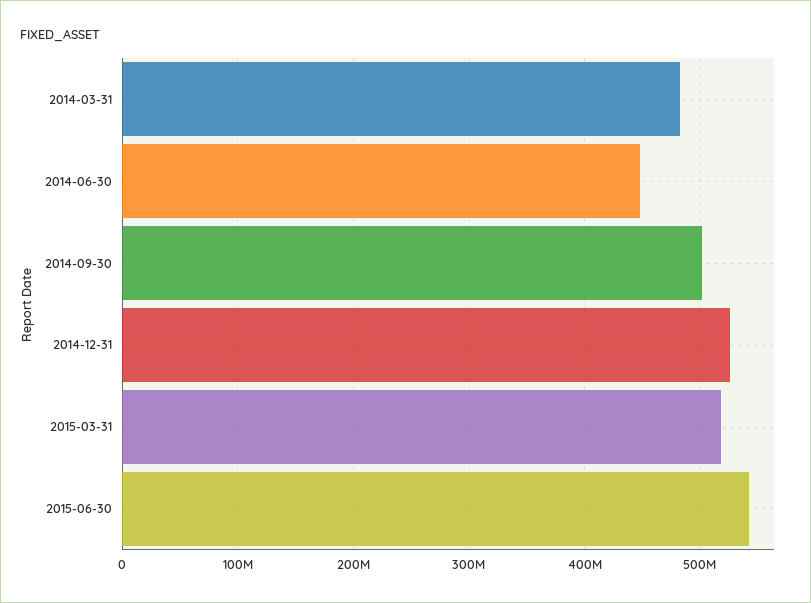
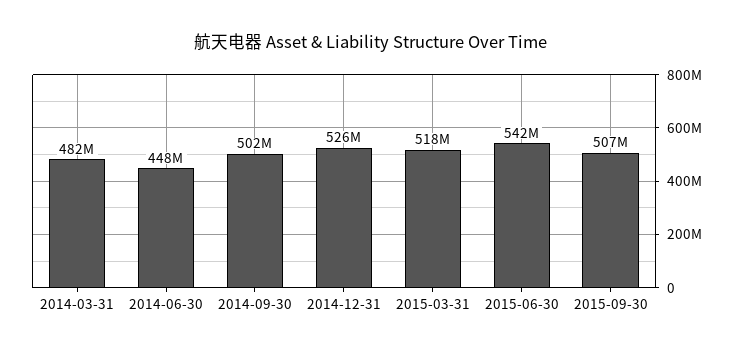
2015-09-30: none -> 507000000

